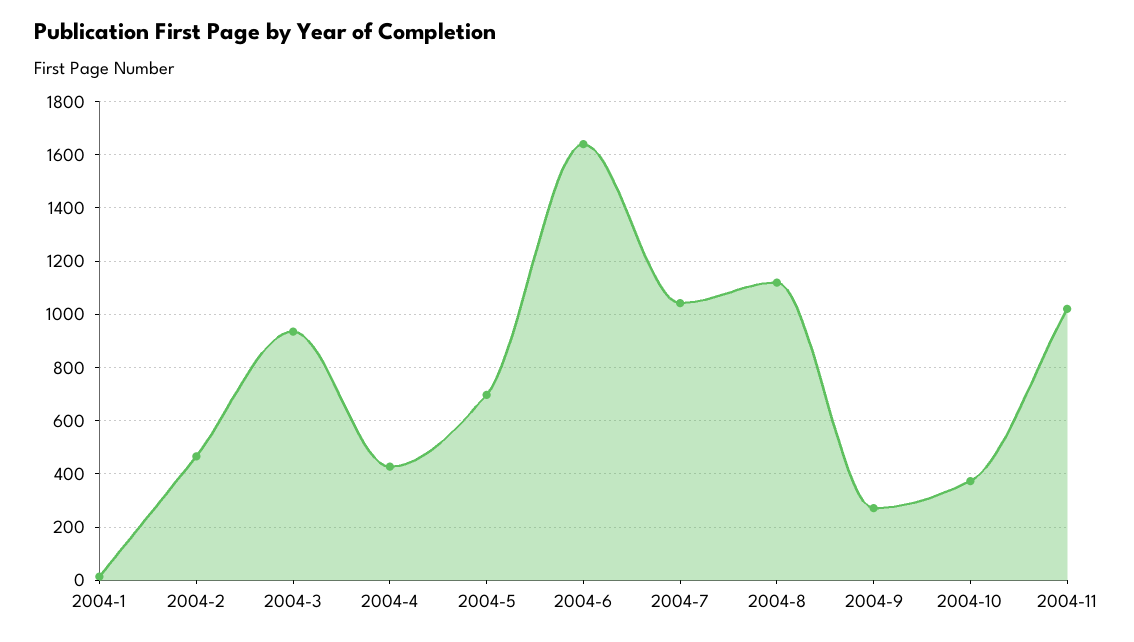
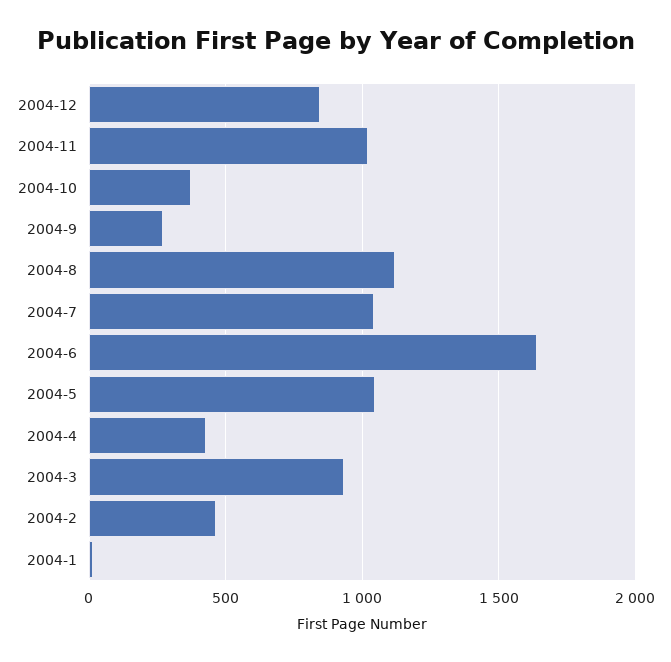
2004-5: 700 -> 1050
2004-12: none -> 850

